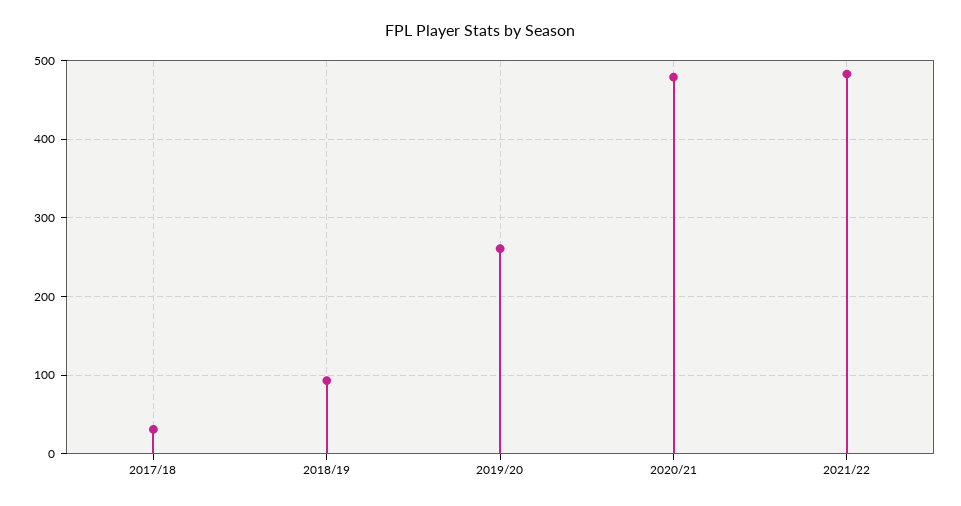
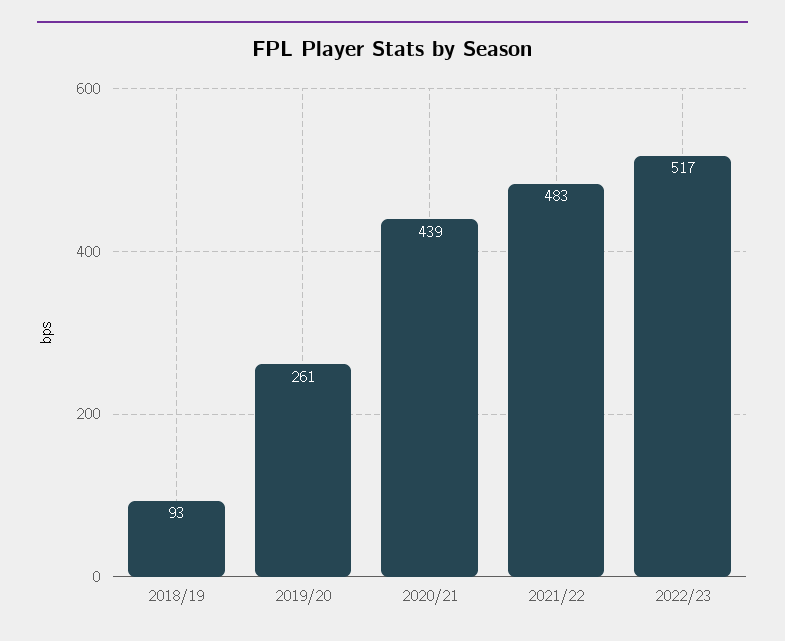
2017/18: 30 -> none
2020/21: 480 -> 439
2022/23: none -> 517

